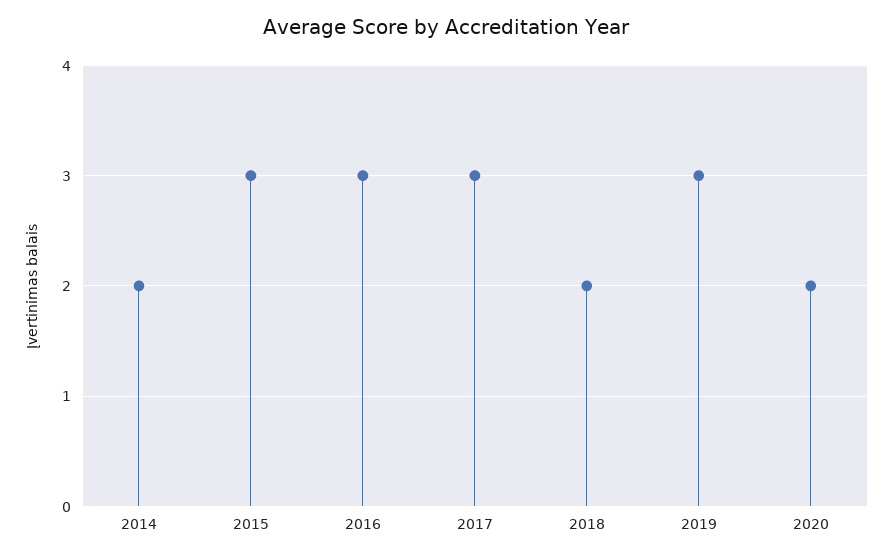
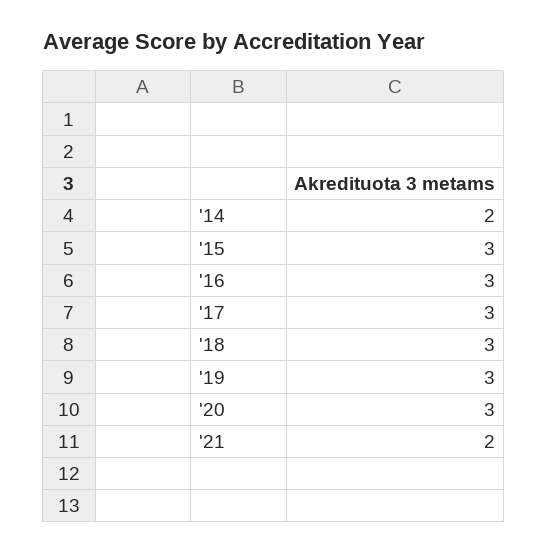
2018: 2 -> 3
2020: 2 -> 3
'21: none -> 2

